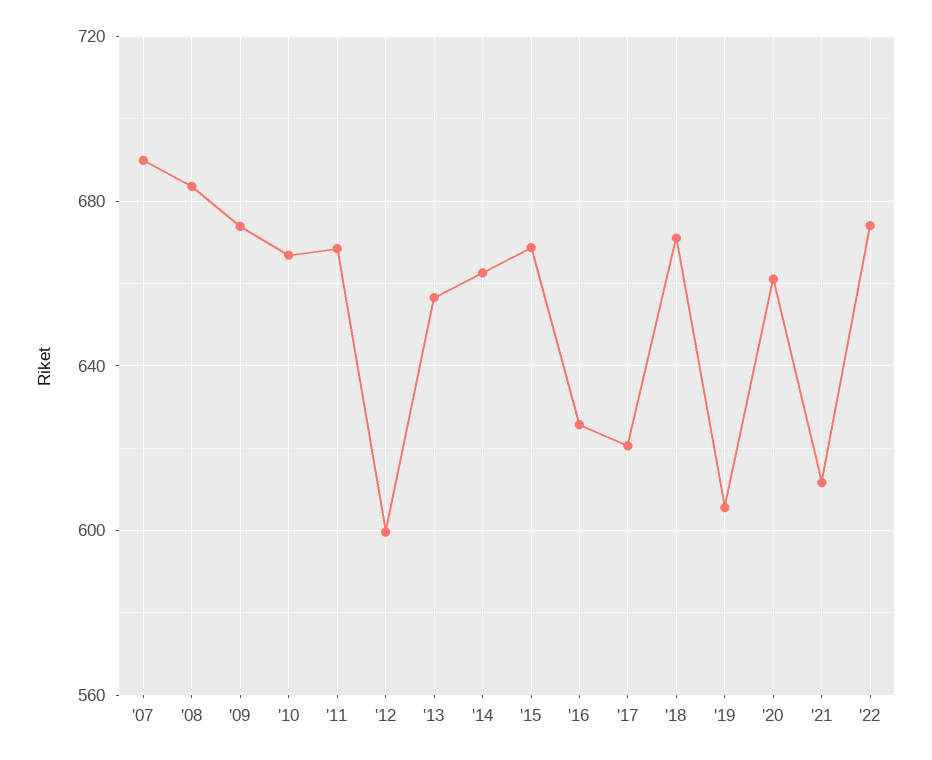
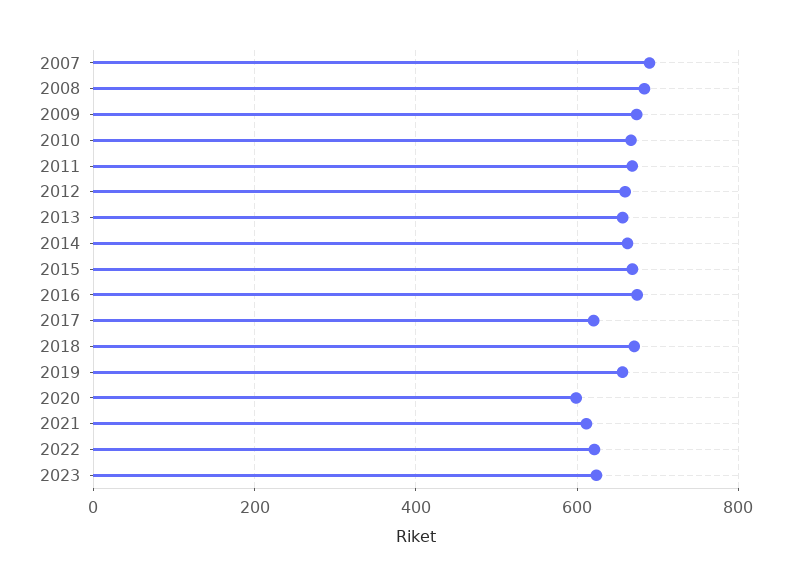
'12: 600 -> 660
'16: 625 -> 680
'19: 605 -> 660
'20: 660 -> 600
'22: 675 -> 620
2023: none -> 620

